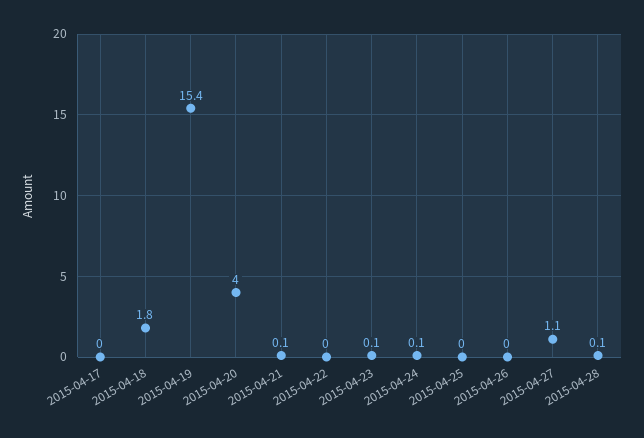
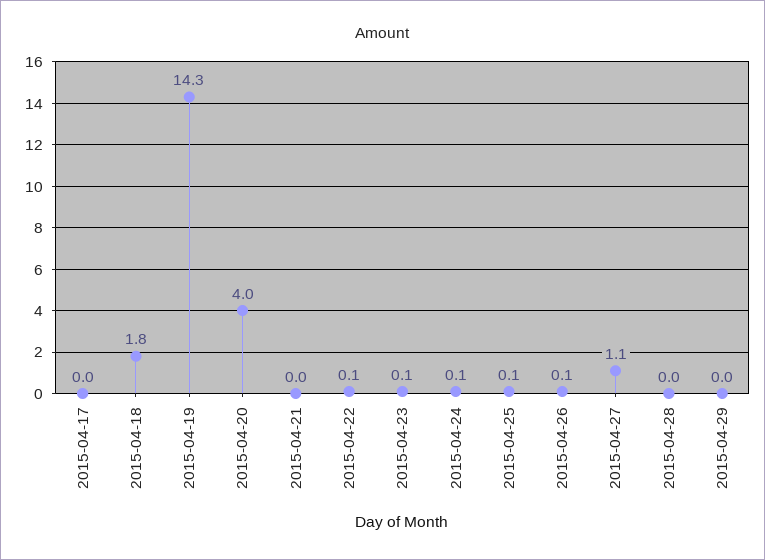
2015-04-19: 15.4 -> 14.3
2015-04-21: 0.1 -> 0
2015-04-22: 0 -> 0.1
2015-04-25: 0 -> 0.1
2015-04-26: 0 -> 0.1
2015-04-28: 0.1 -> 0
2015-04-29: none -> 0

